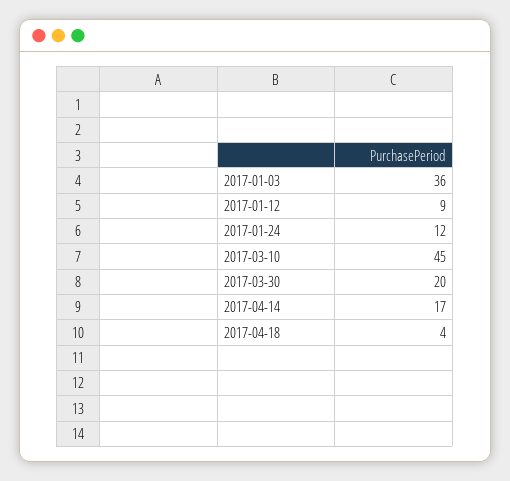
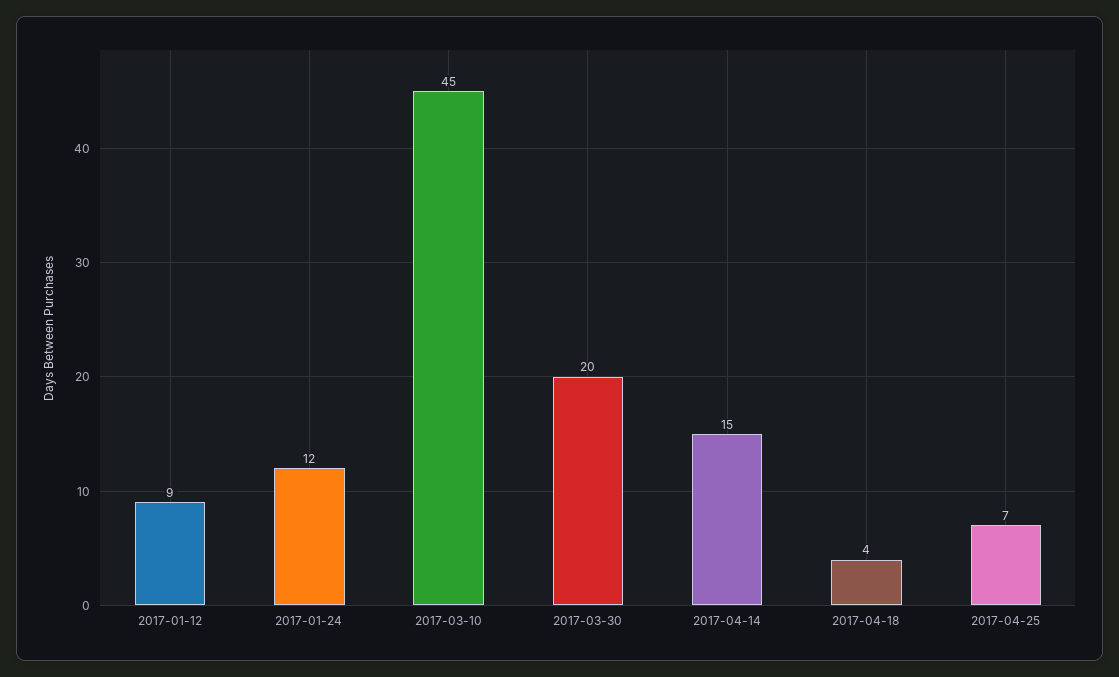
2017-01-03: 36 -> none
2017-04-14: 17 -> 15
2017-04-25: none -> 7

